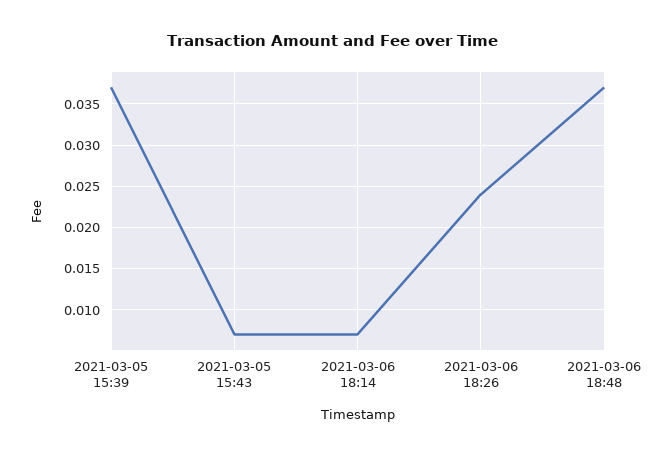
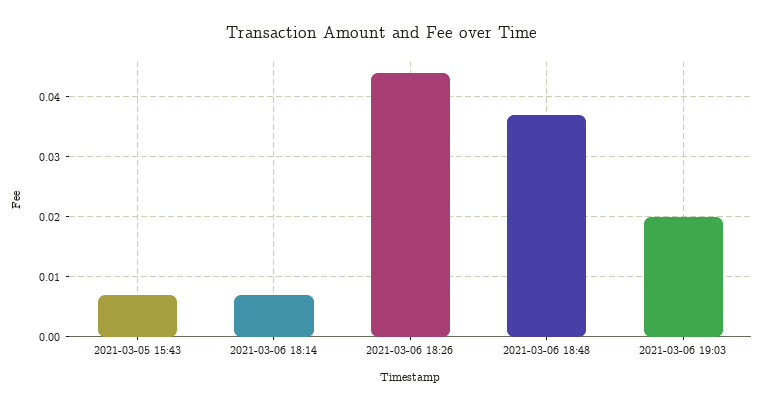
2021-03-05 15:39: 0.037 -> none
2021-03-06 18:26: 0.024 -> 0.045
2021-03-06 19:03: none -> 0.02

